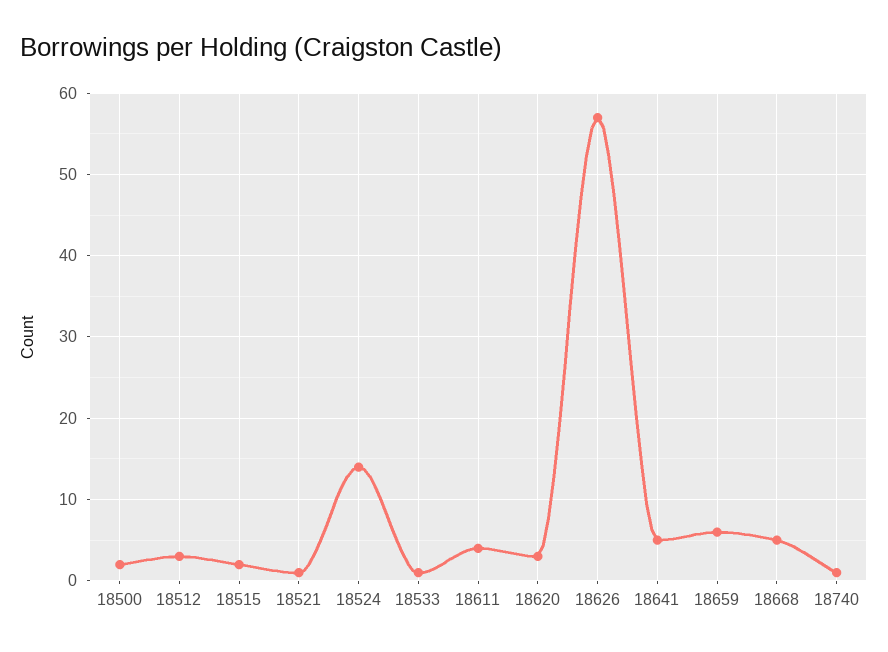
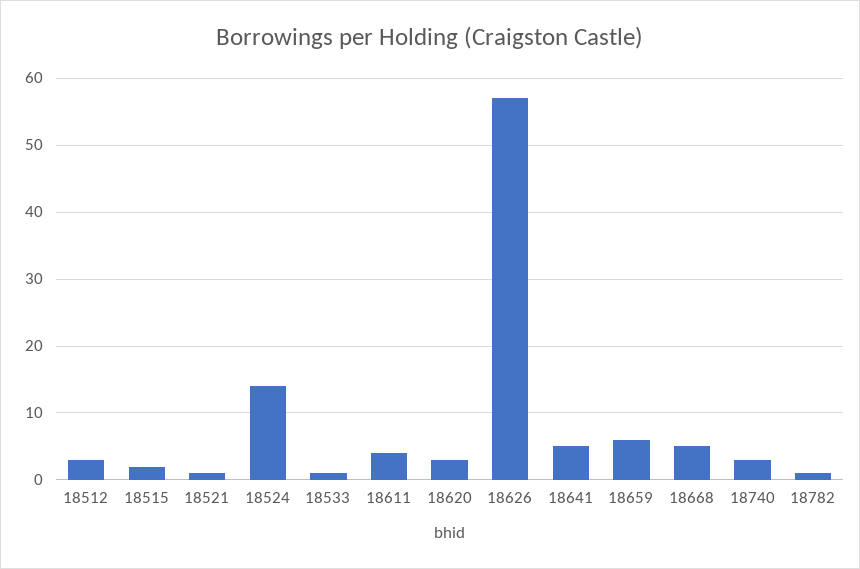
18500: 2 -> none
18740: 1 -> 3
18782: none -> 1

